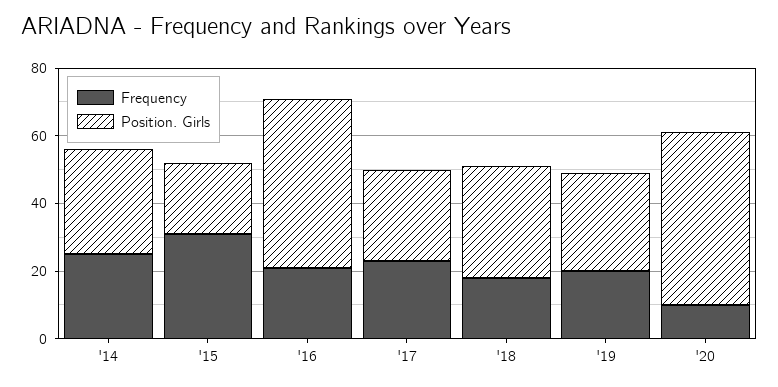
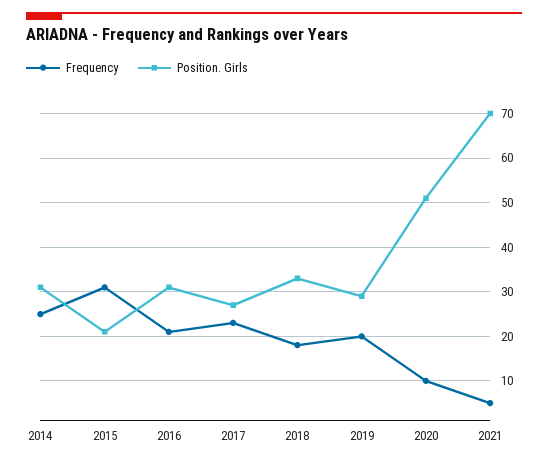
Position. Girls, '16: 50 -> 30
Frequency, 2021: none -> 5
Position. Girls, 2021: none -> 70

